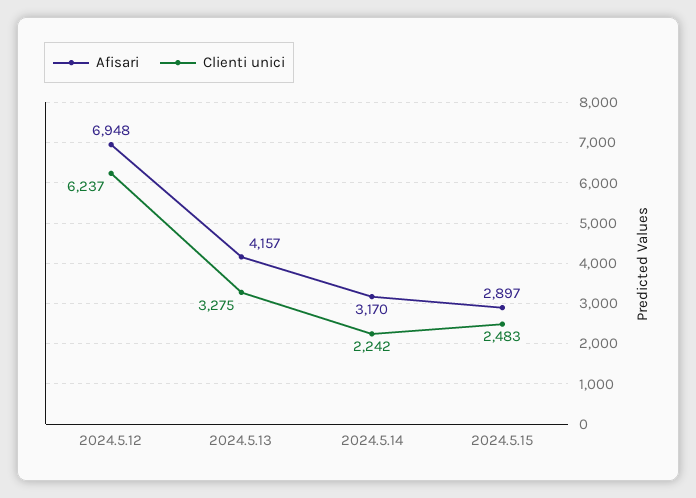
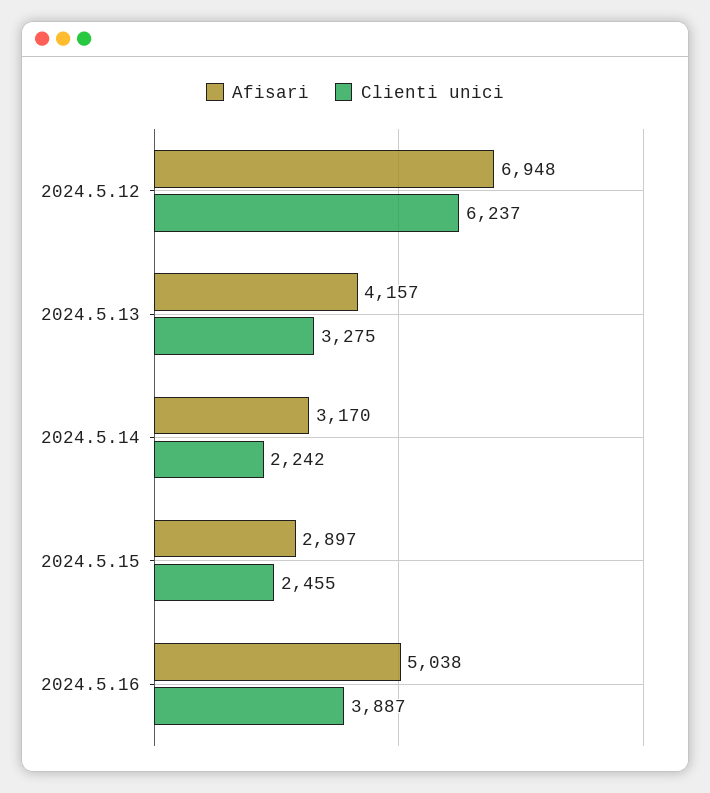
Clienti unici, 2024.5.15: 2483 -> 2455
Afisari, 2024.5.16: none -> 5038
Clienti unici, 2024.5.16: none -> 3887

